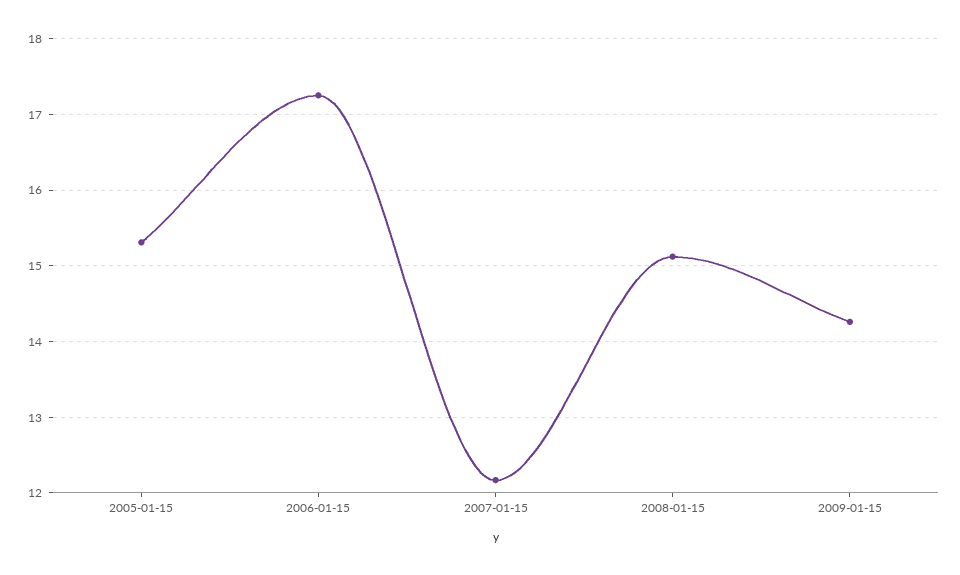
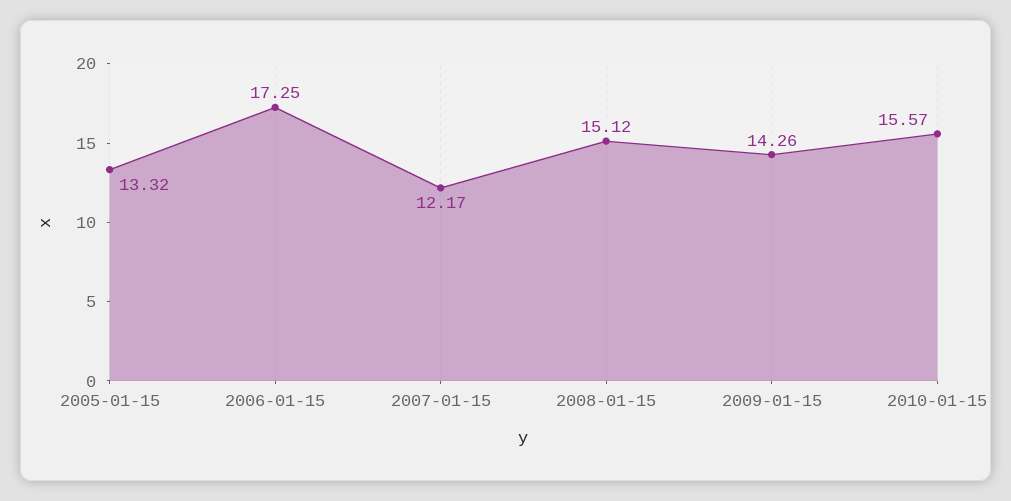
2005-01-15: 15.3 -> 13.32
2010-01-15: none -> 15.57

